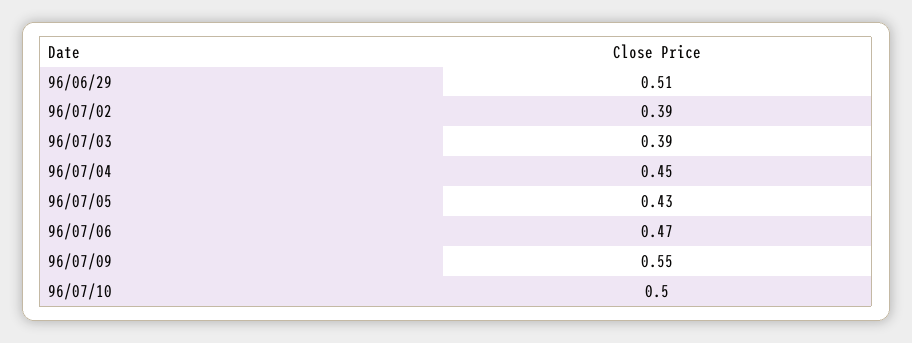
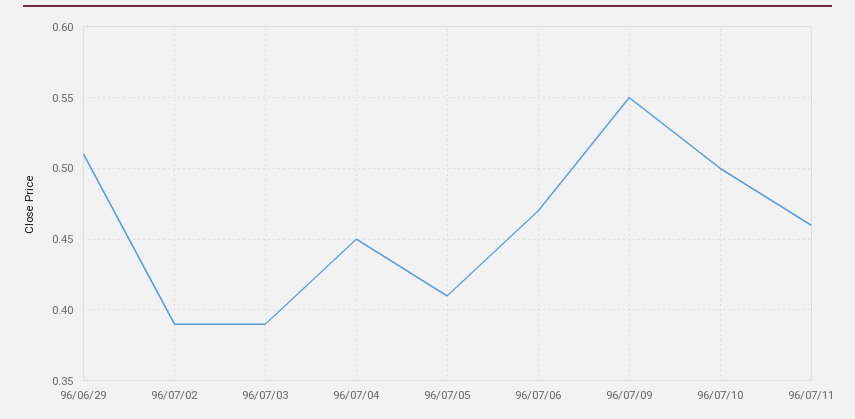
96/07/05: 0.43 -> 0.41
96/07/11: none -> 0.46

